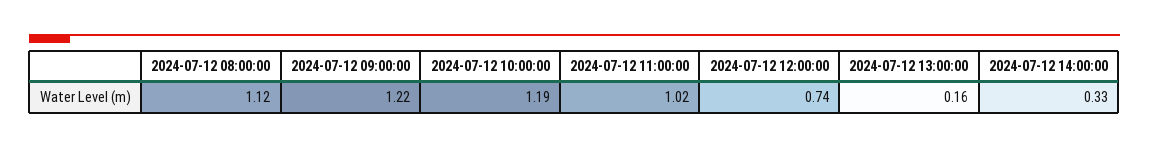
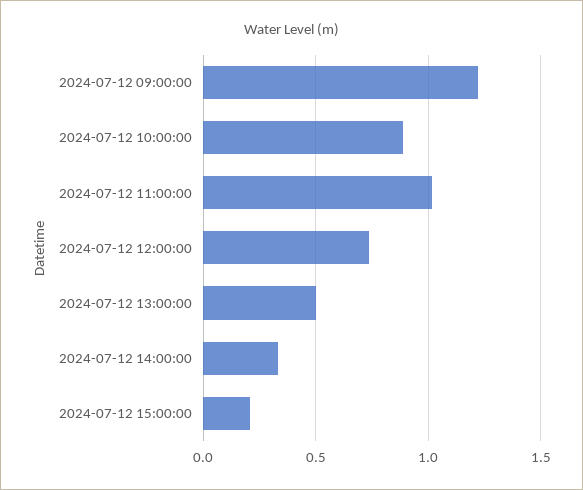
2024-07-12 08:00:00: 1.12 -> none
2024-07-12 10:00:00: 1.19 -> 0.9
2024-07-12 13:00:00: 0.16 -> 0.5
2024-07-12 15:00:00: none -> 0.2

